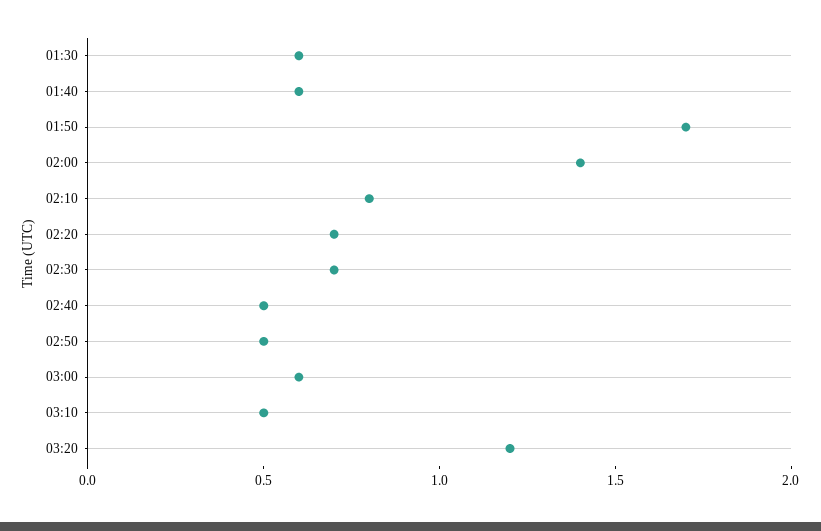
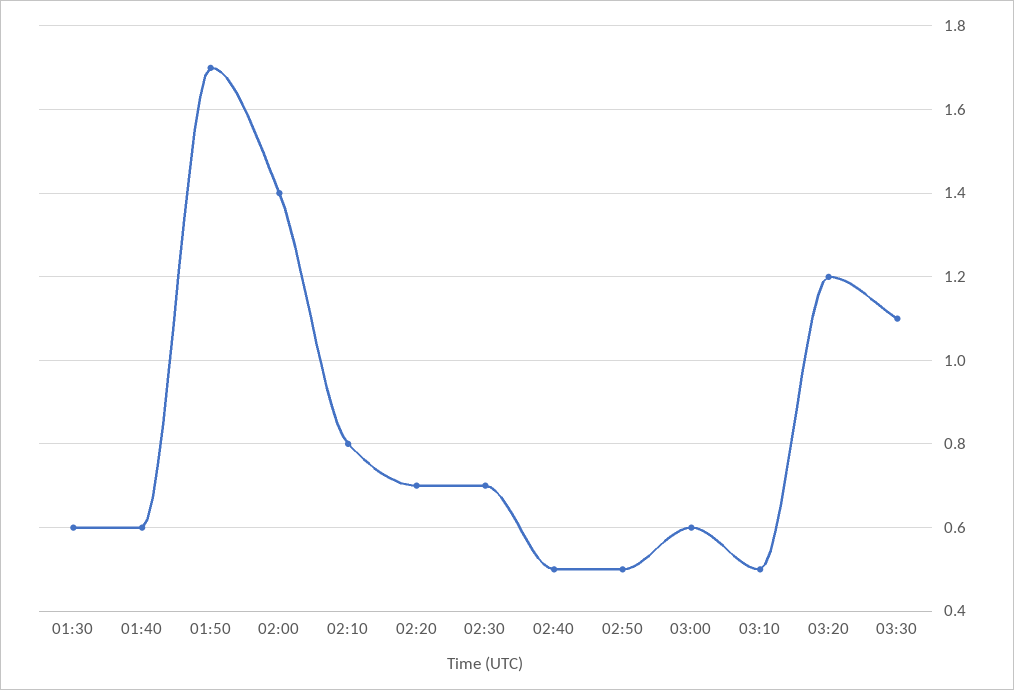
03:30: none -> 1.1

